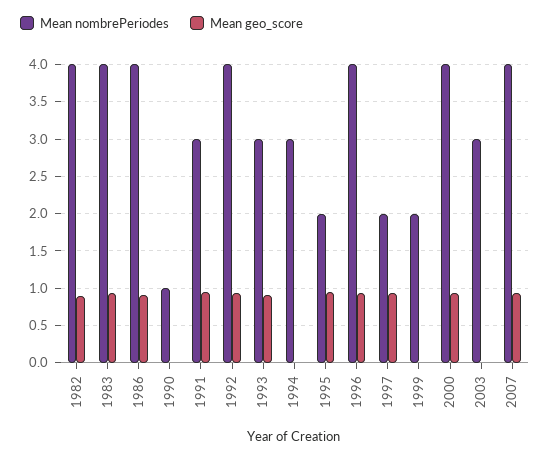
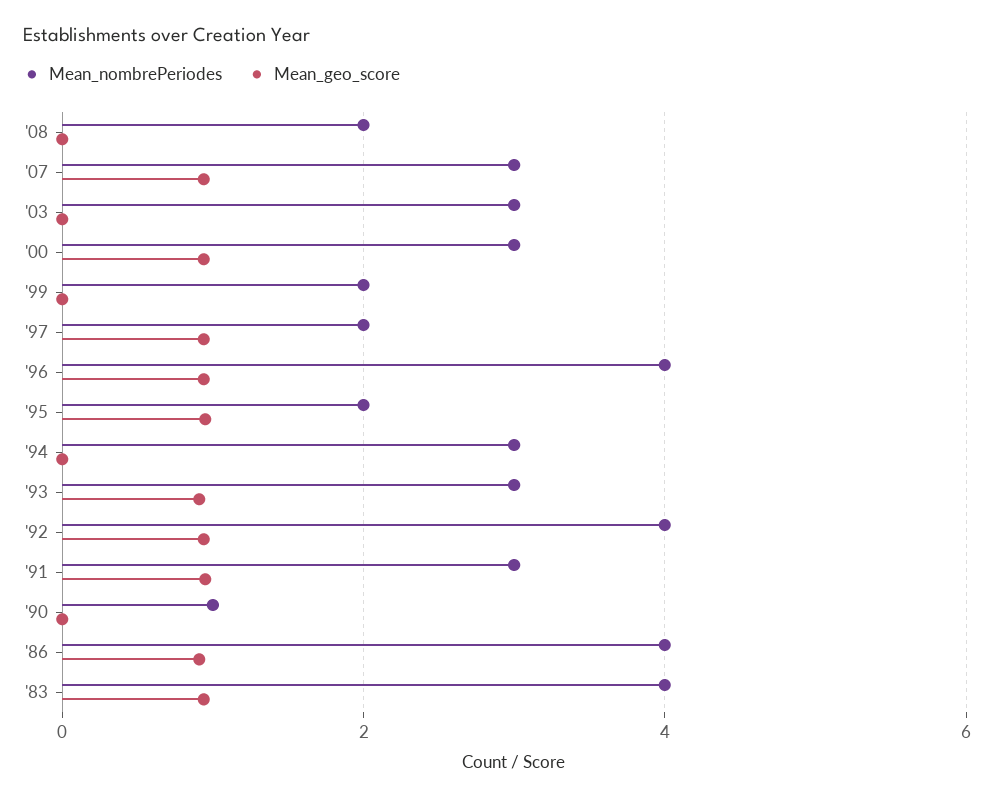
Mean nombrePeriodes, 1982: 4 -> none
Mean geo_score, 1982: 0.9 -> none
Mean nombrePeriodes, 2000: 4 -> 3
Mean nombrePeriodes, 2007: 4 -> 3
Mean nombrePeriodes, '08: none -> 2
Mean geo_score, '08: none -> 0

